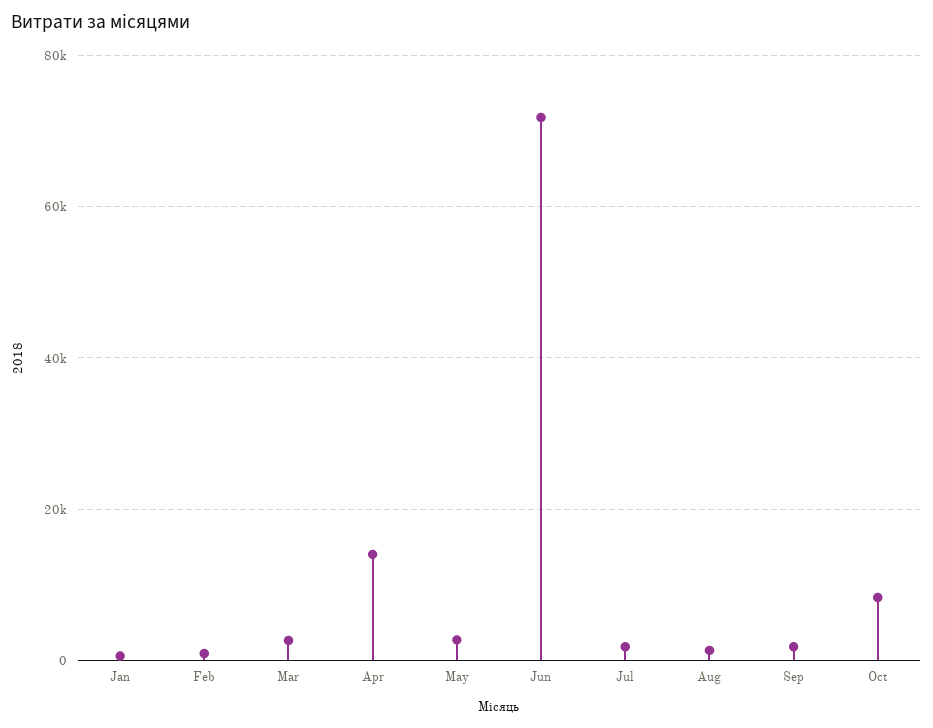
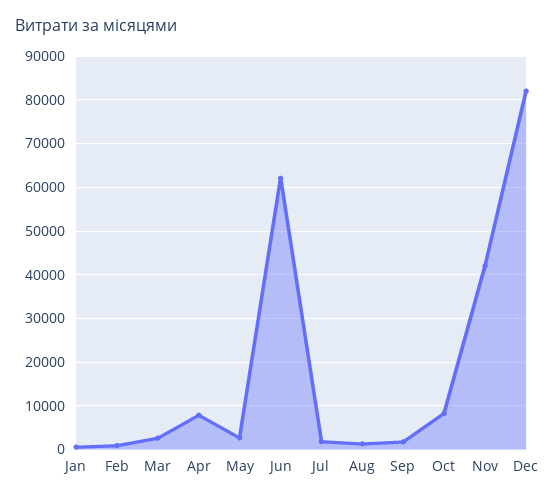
Apr: 14000 -> 8000
Jun: 72000 -> 62000
Nov: none -> 42000
Dec: none -> 82000

